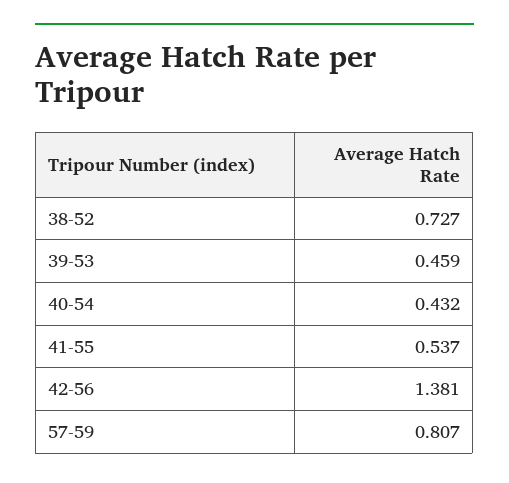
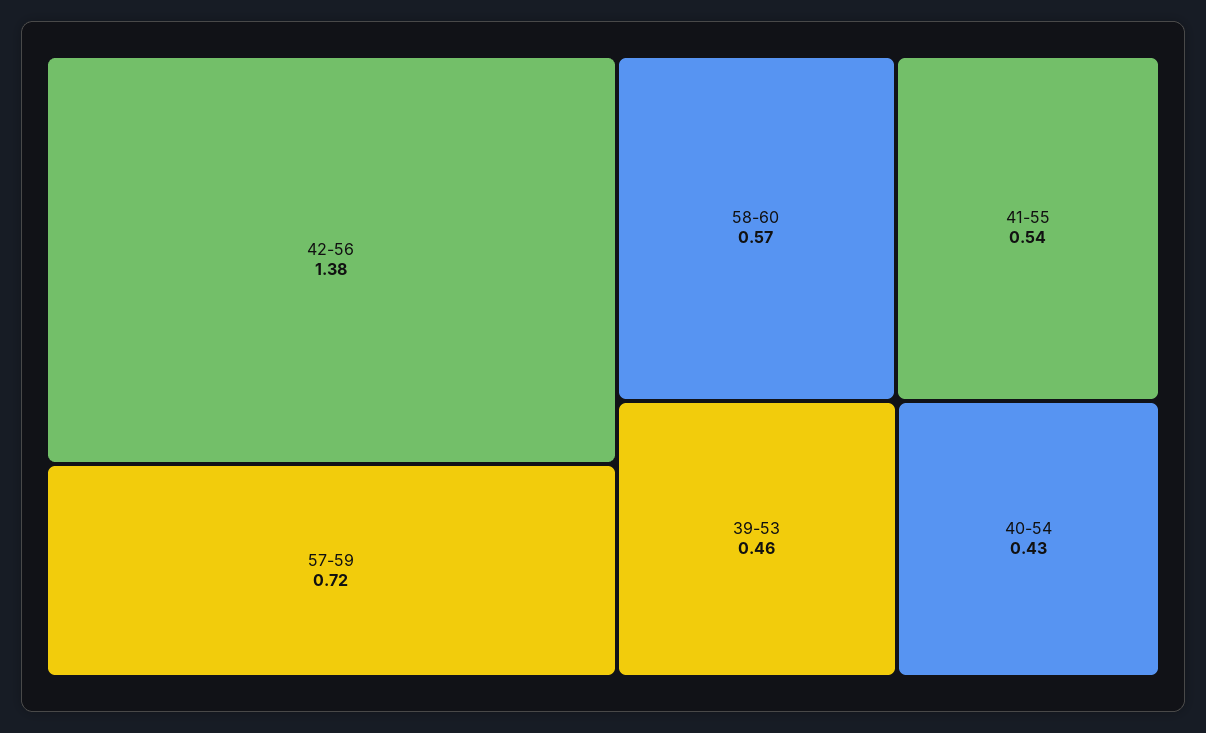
38-52: 0.727 -> none
57-59: 0.807 -> 0.72
58-60: none -> 0.57

